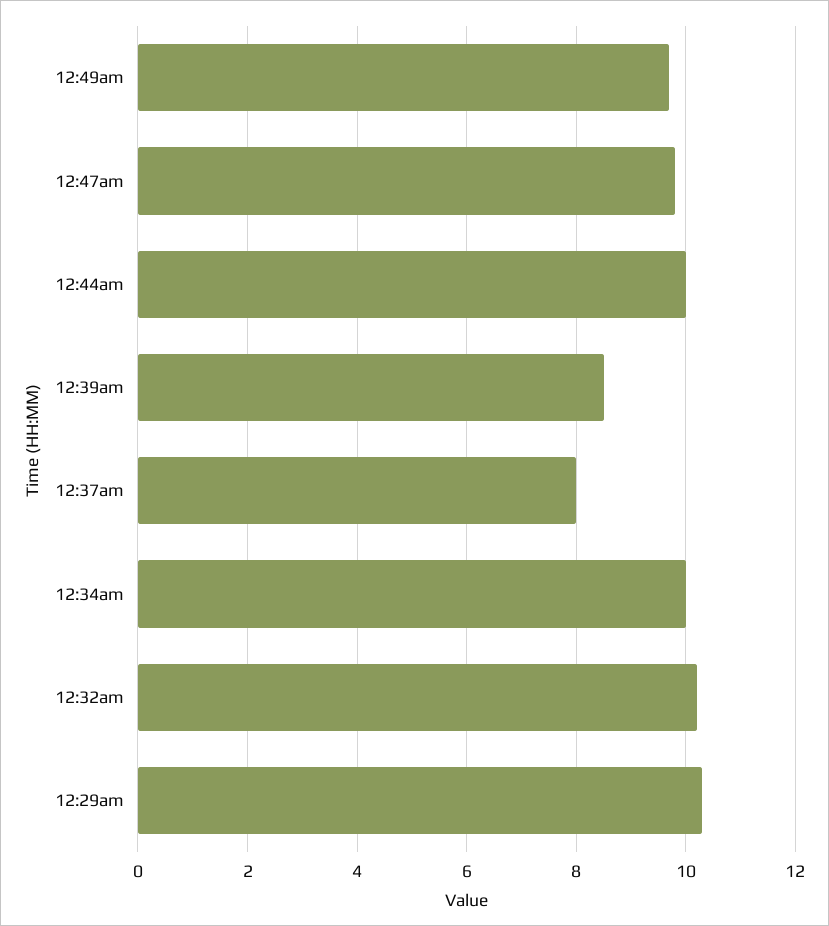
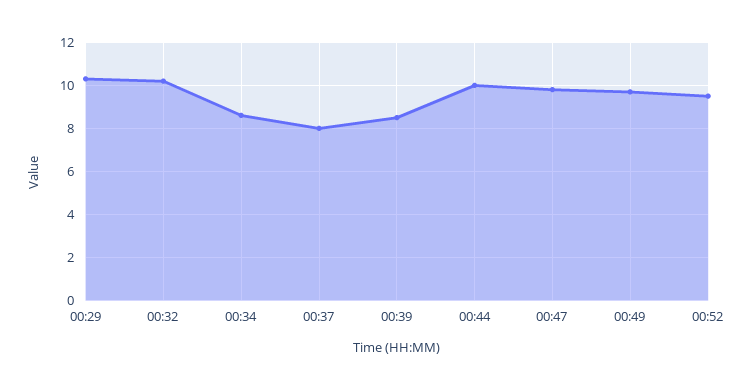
12:34am: 10 -> 8.5
00:52: none -> 9.5

